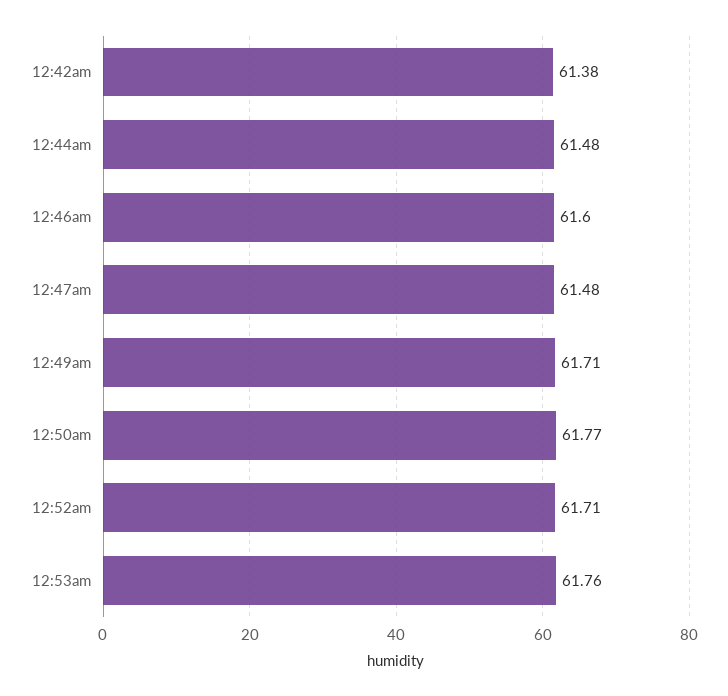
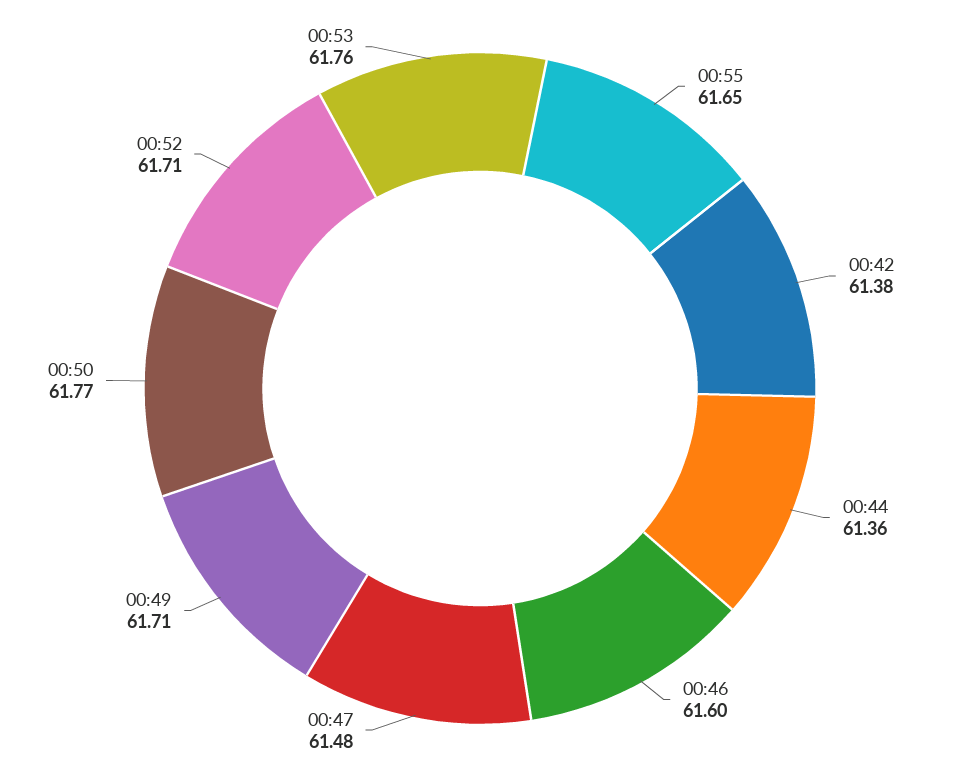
12:44am: 61.48 -> 61.36
00:55: none -> 61.65

